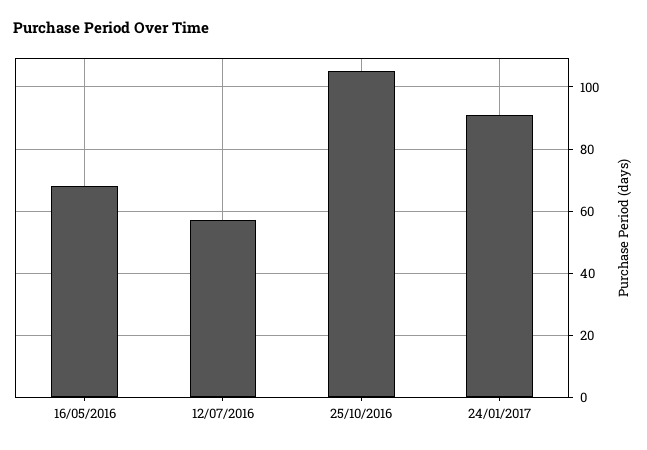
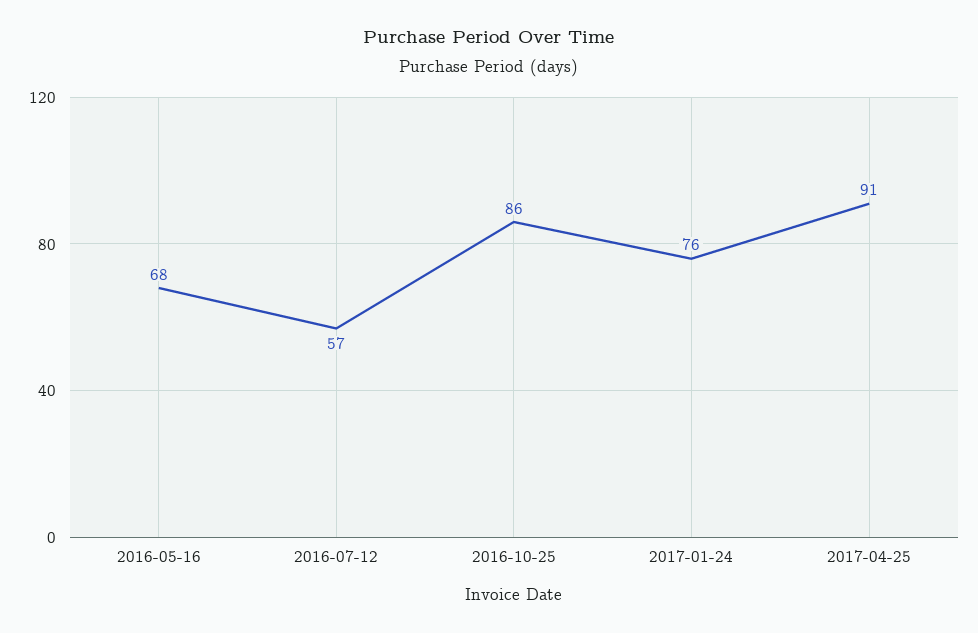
25/10/2016: 105 -> 86
24/01/2017: 90 -> 76
2017-04-25: none -> 91

